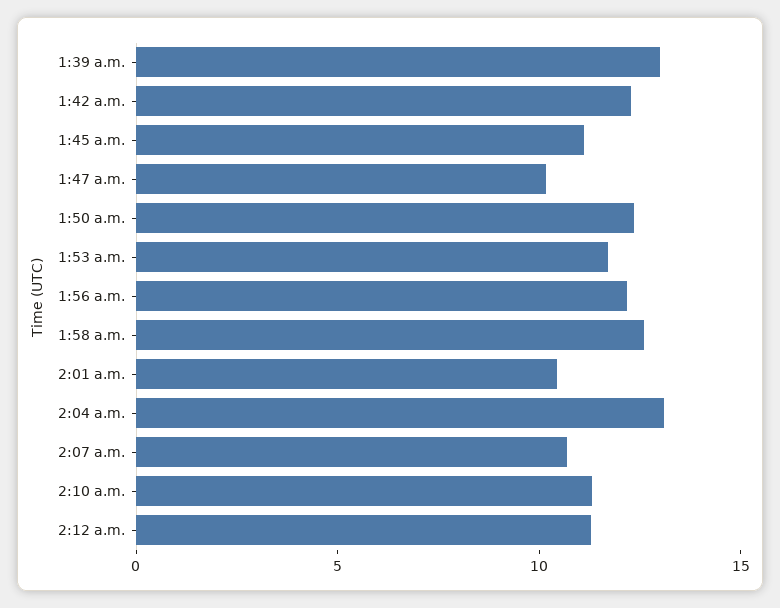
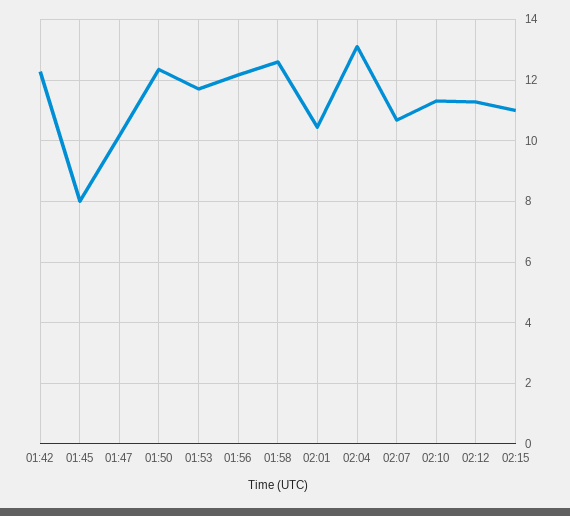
1:39 a.m.: 13 -> none
1:45 a.m.: 11 -> 8
02:15: none -> 11

